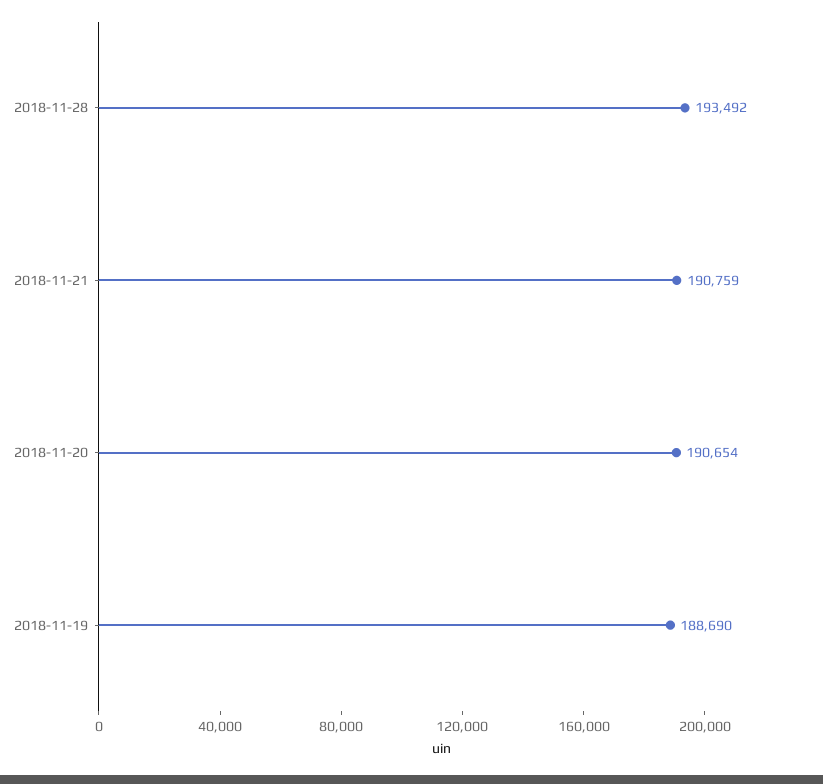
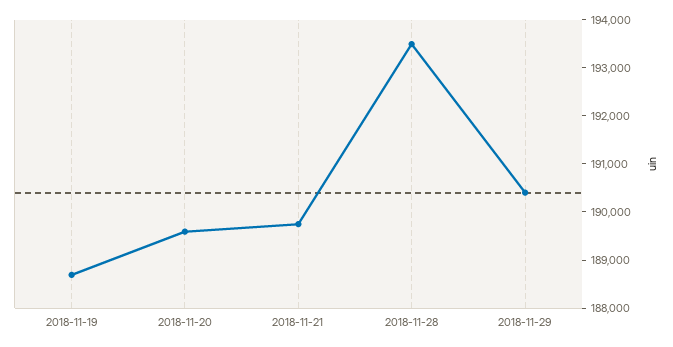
2018-11-21: 190759 -> 189800
2018-11-20: 190654 -> 189600
2018-11-29: none -> 190400

